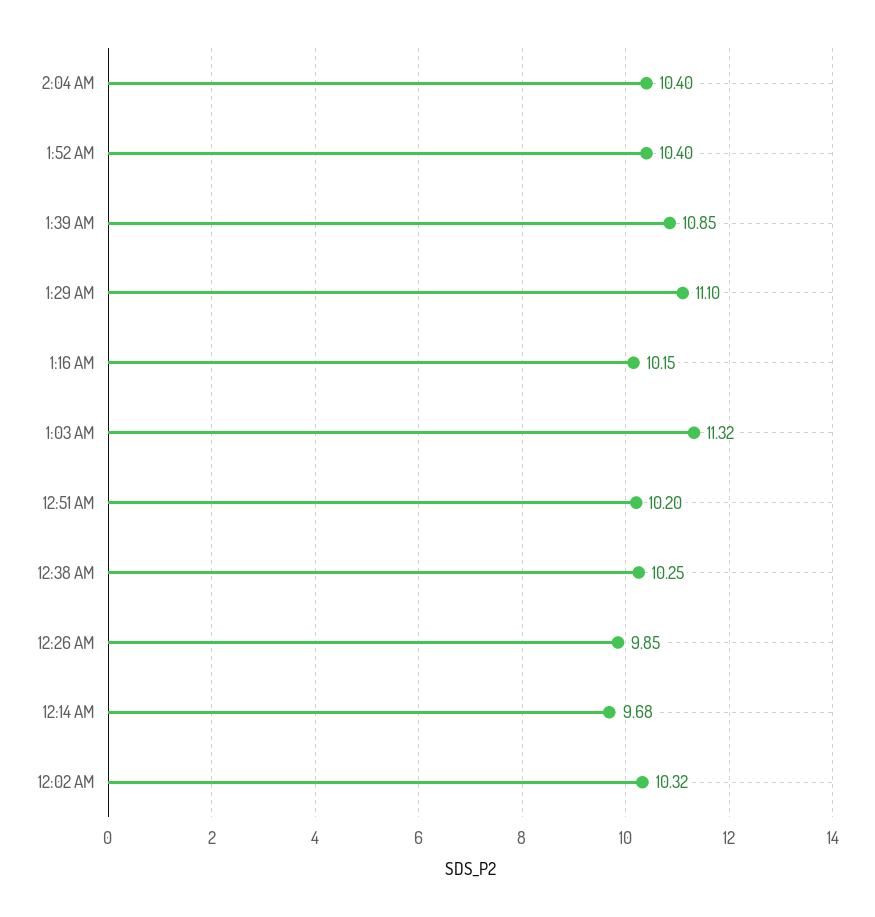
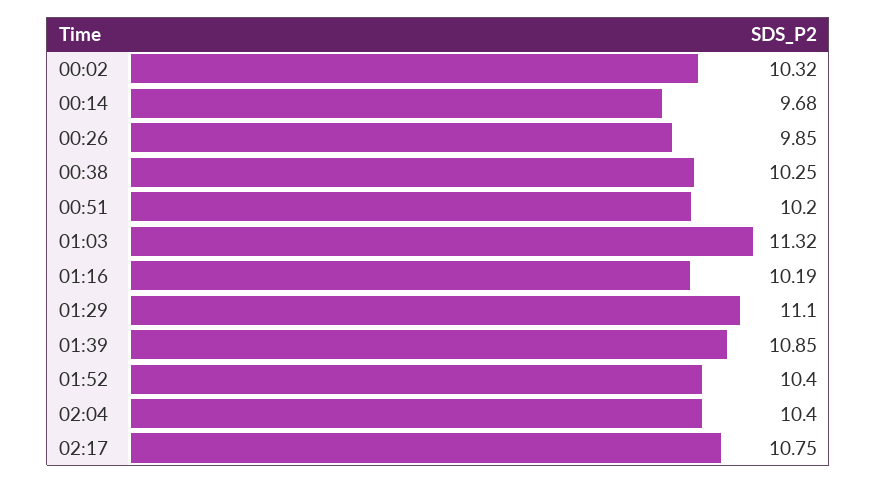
1:16 AM: 10.15 -> 10.19
02:17: none -> 10.75

